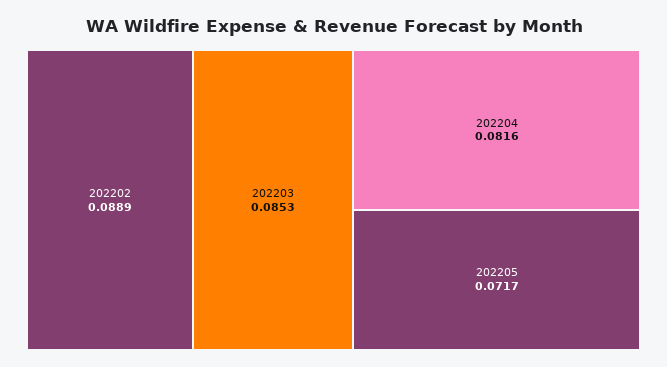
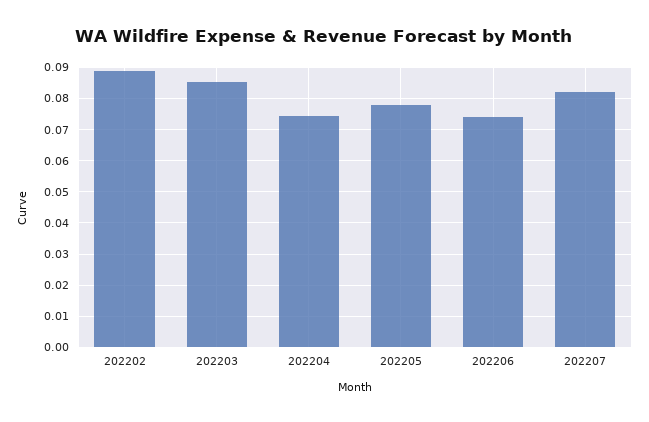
202204: 0.0816 -> 0.074
202205: 0.0717 -> 0.078
202206: none -> 0.074
202207: none -> 0.082

